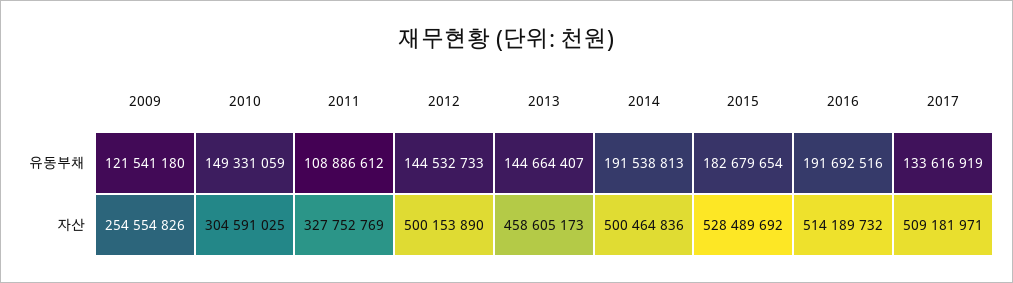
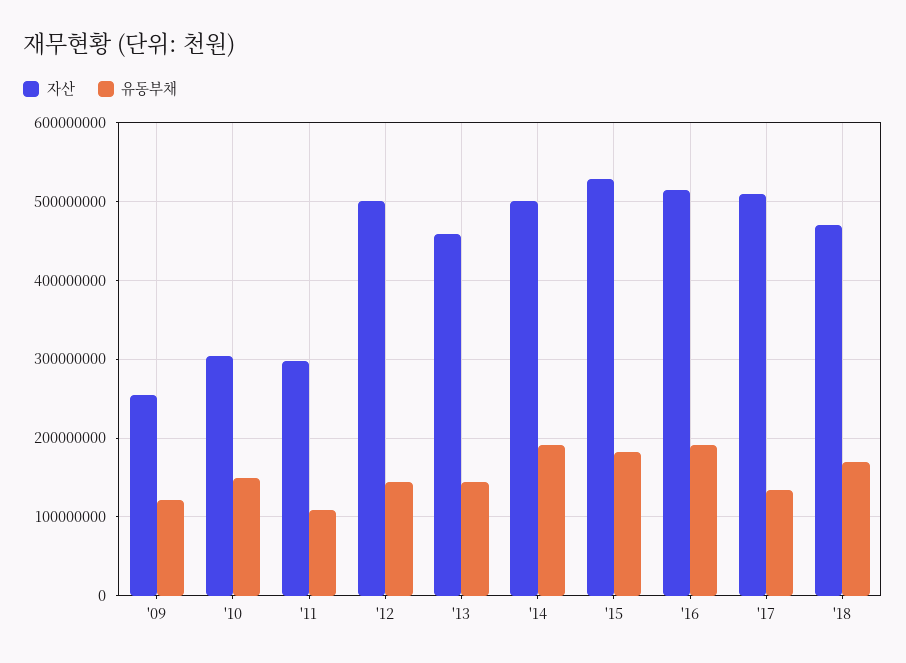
자산, 2011: 327752769 -> 300000000
자산, '18: none -> 470000000
유동부채, '18: none -> 170000000

